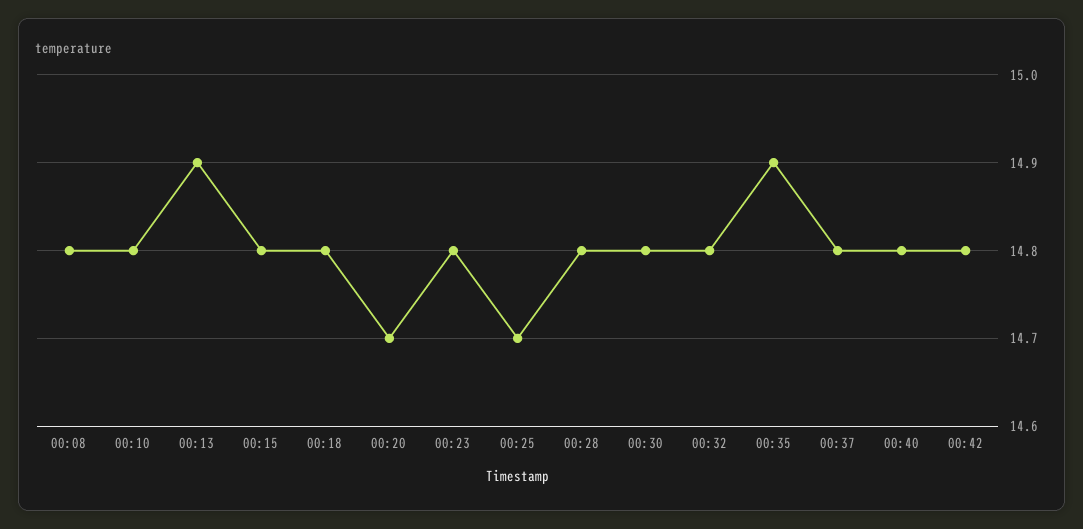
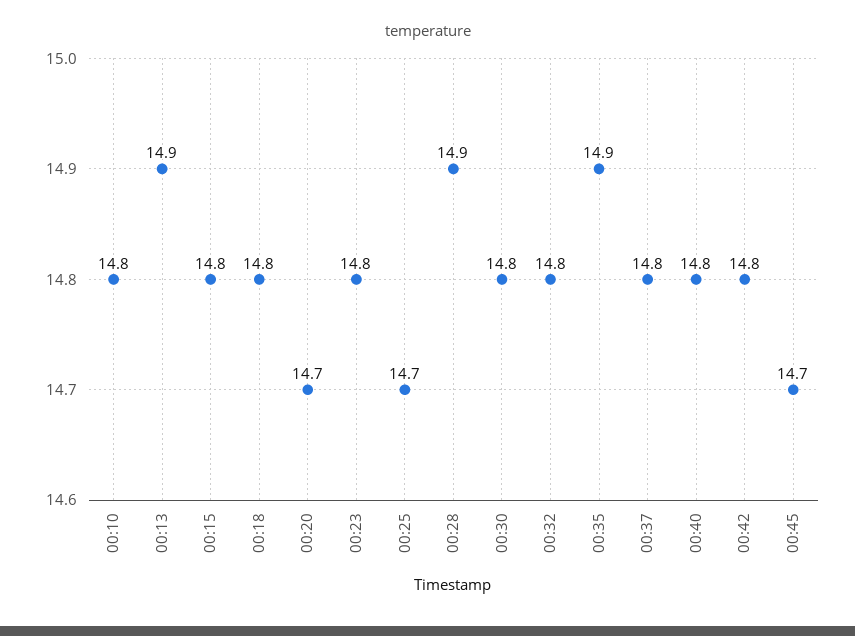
00:08: 14.8 -> none
00:28: 14.8 -> 14.9
00:45: none -> 14.7

